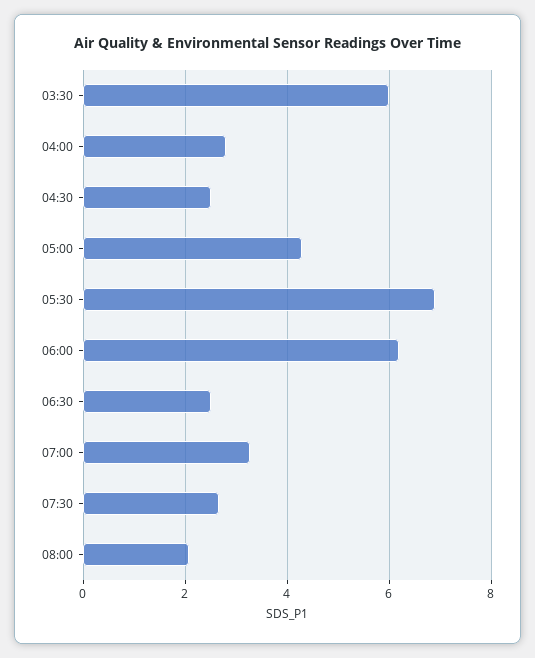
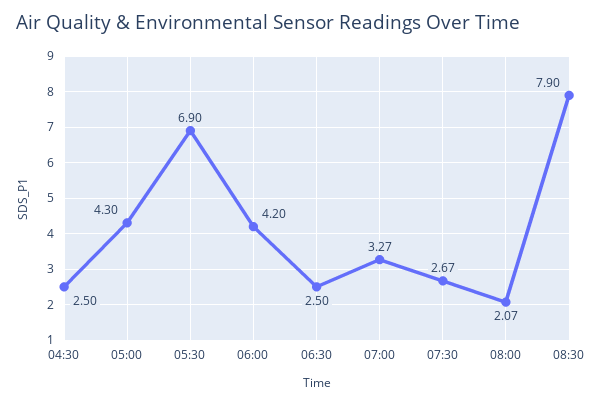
03:30: 6 -> none
04:00: 2.8 -> none
06:00: 6.2 -> 4.2
08:30: none -> 7.9

